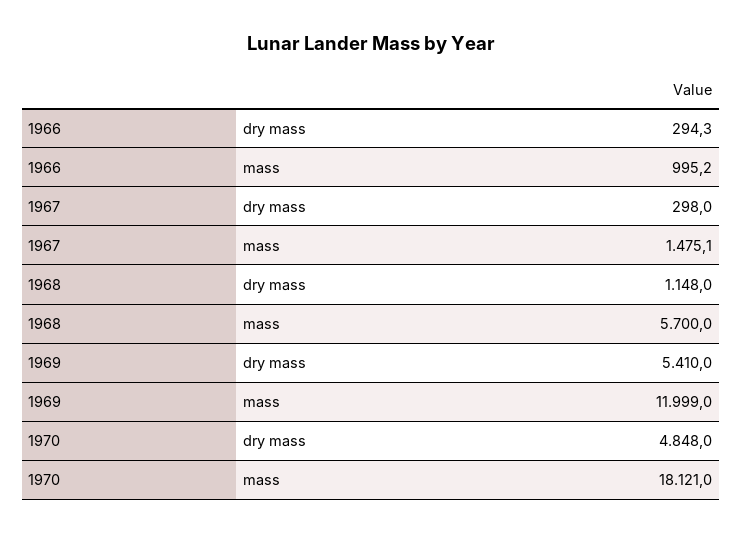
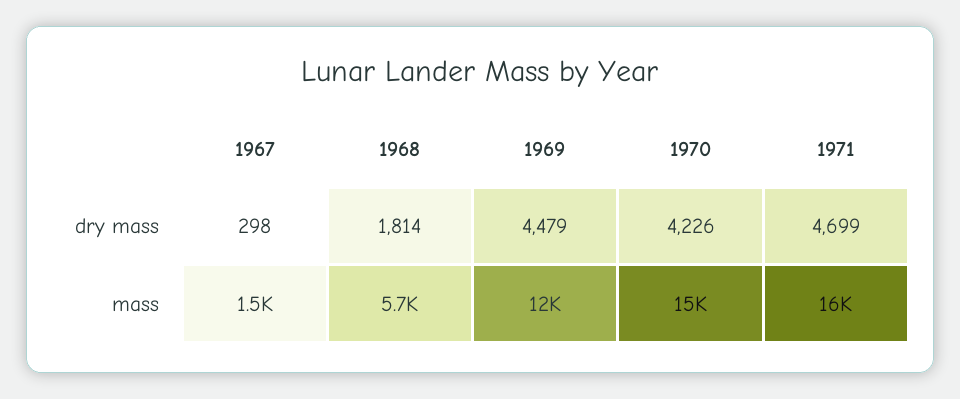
1966, dry mass: 294.3 -> none
1966, mass: 995.2 -> none
1968, dry mass: 1148 -> 1814
1969, dry mass: 5410 -> 4479
1970, dry mass: 4848 -> 4226
1970, mass: 18121 -> 15000
1971, dry mass: none -> 4699
1971, mass: none -> 16000

